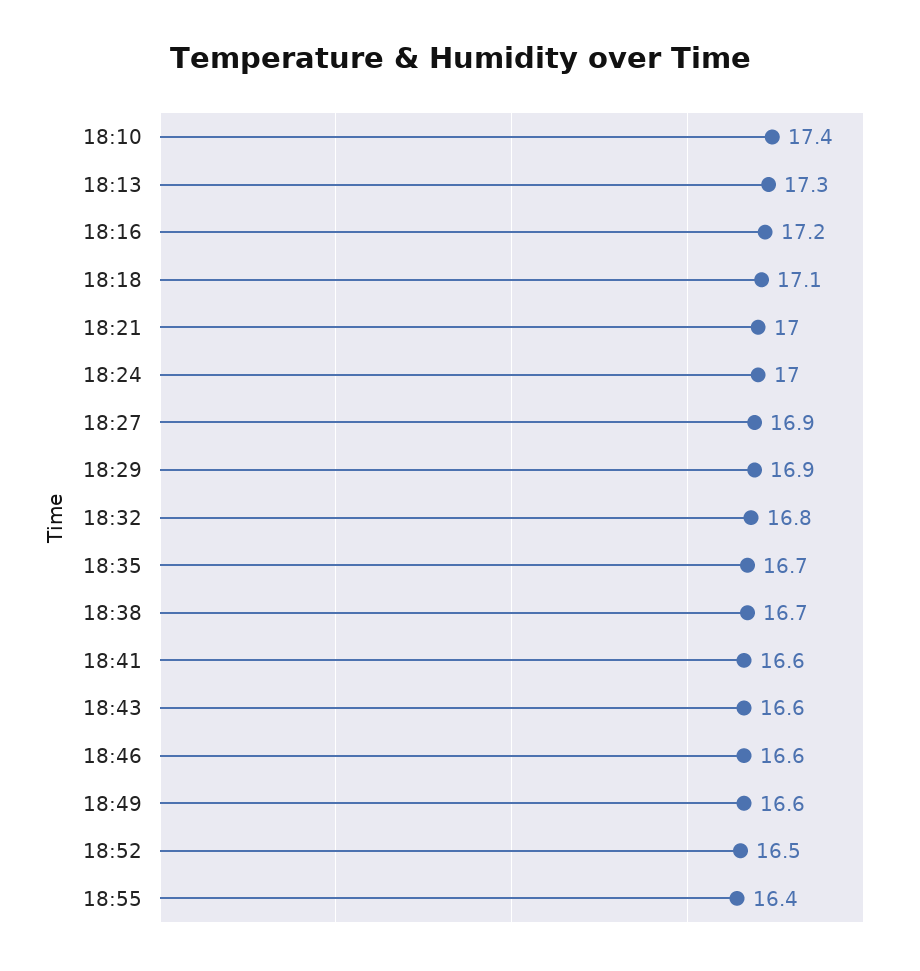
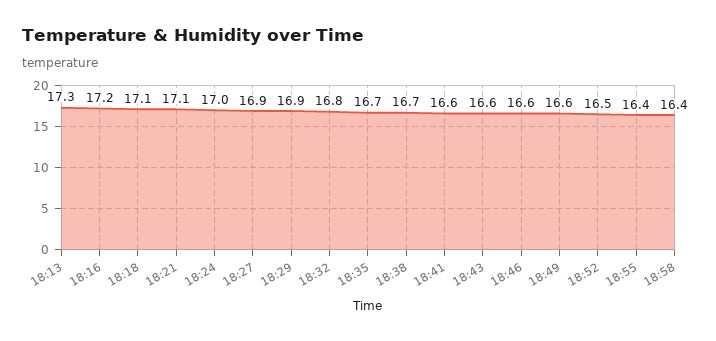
18:10: 17.4 -> none
18:21: 17 -> 17.1
18:58: none -> 16.4

